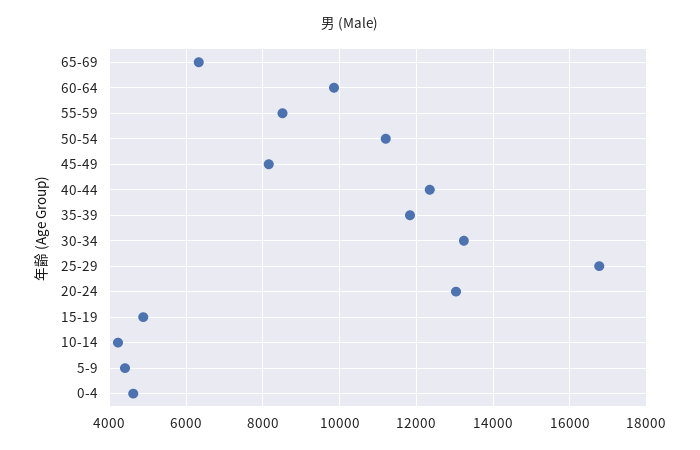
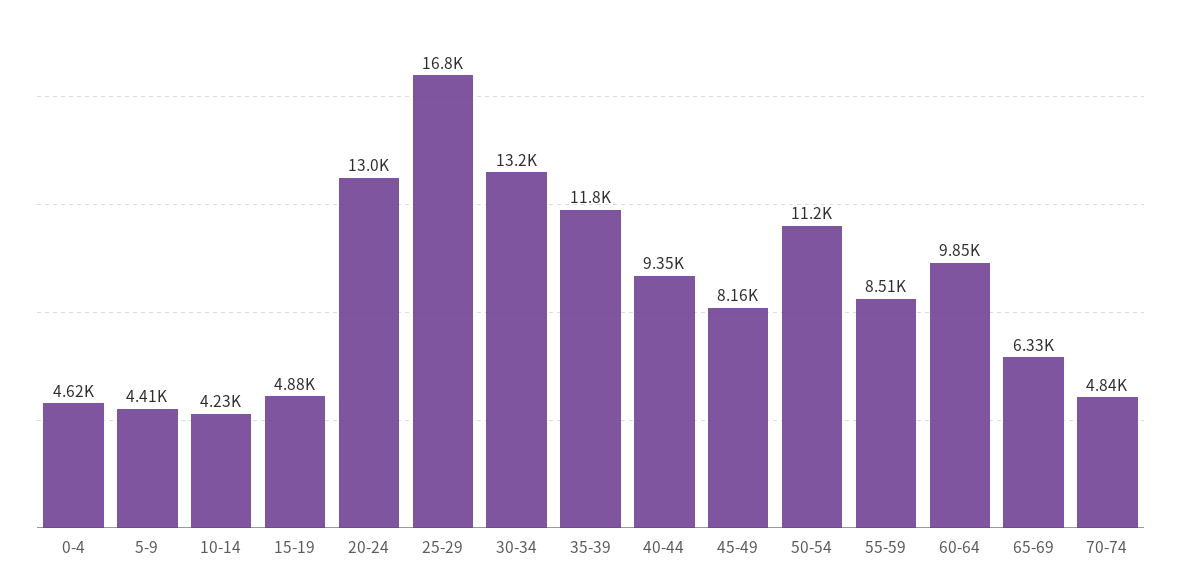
40-44: 12400 -> 9350
70-74: none -> 4840

